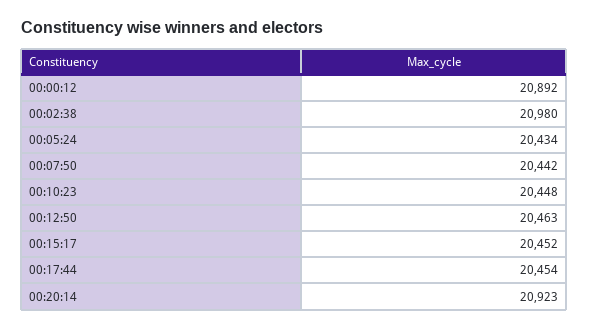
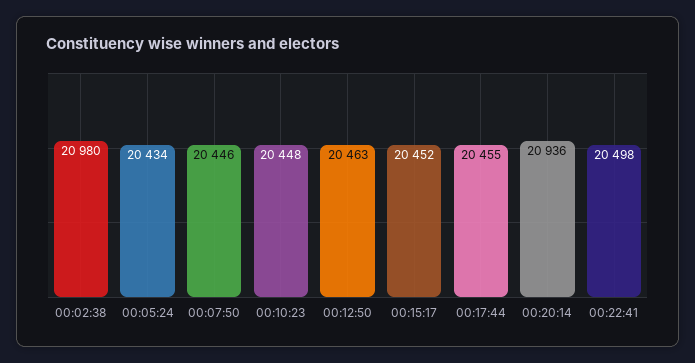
00:00:12: 20892 -> none
00:07:50: 20442 -> 20446
00:17:44: 20454 -> 20455
00:20:14: 20923 -> 20936
00:22:41: none -> 20498

